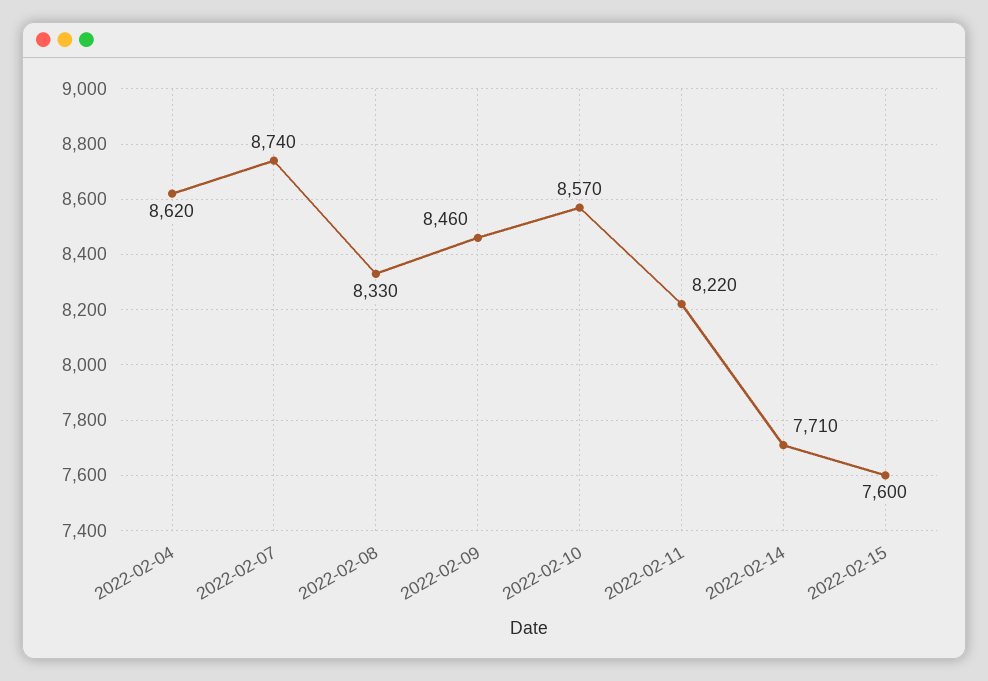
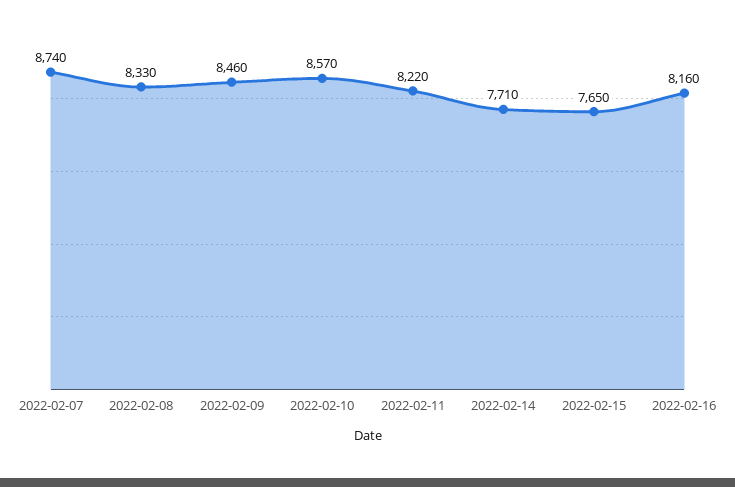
2022-02-04: 8620 -> none
2022-02-15: 7600 -> 7650
2022-02-16: none -> 8160

